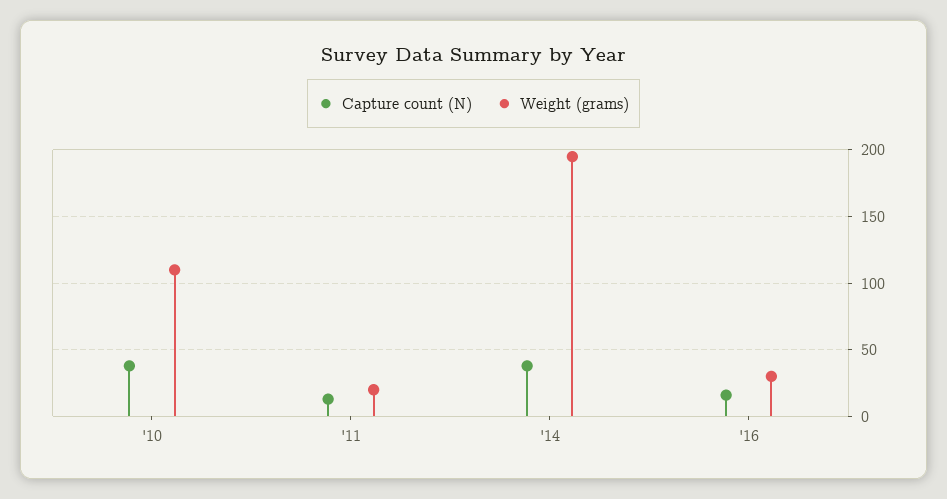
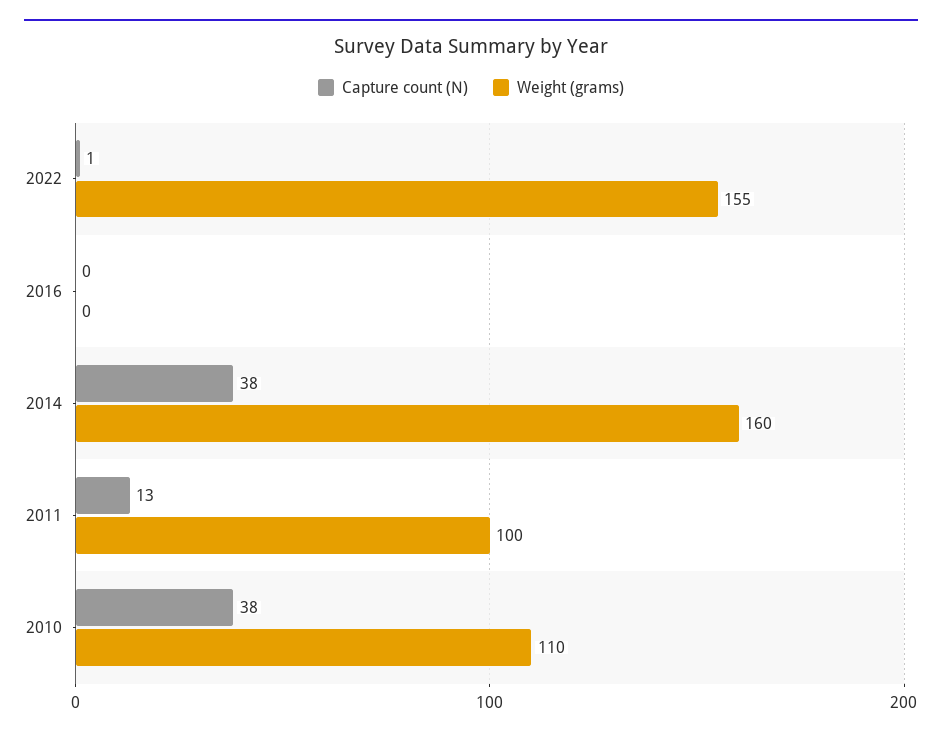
Weight (grams), '11: 20 -> 100
Weight (grams), '14: 195 -> 160
Capture count (N), '16: 15 -> 0
Weight (grams), '16: 30 -> 0
Capture count (N), 2022: none -> 1
Weight (grams), 2022: none -> 155

